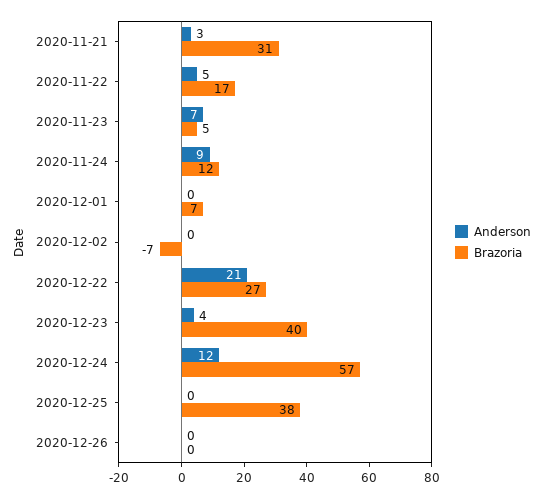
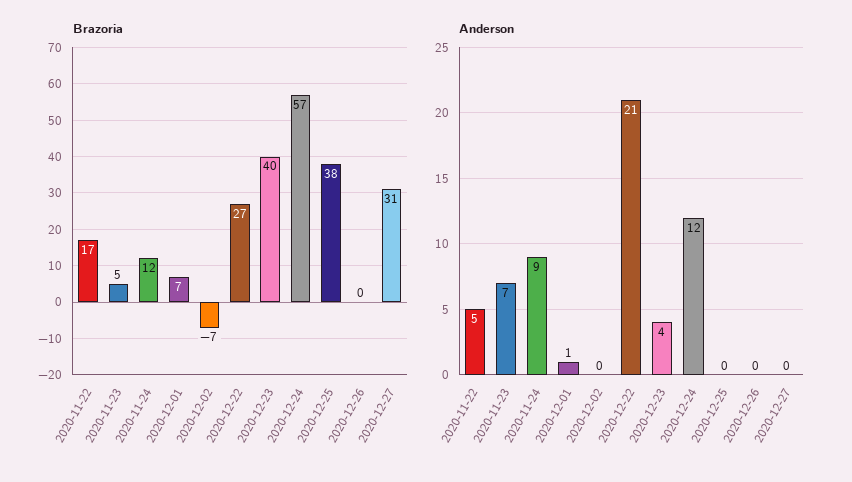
Anderson, 2020-11-21: 3 -> none
Brazoria, 2020-11-21: 31 -> none
Anderson, 2020-12-01: 0 -> 1
Brazoria, 2020-12-27: none -> 31
Anderson, 2020-12-27: none -> 0

